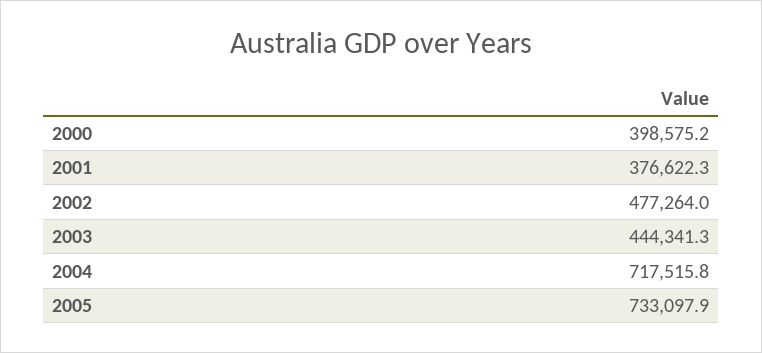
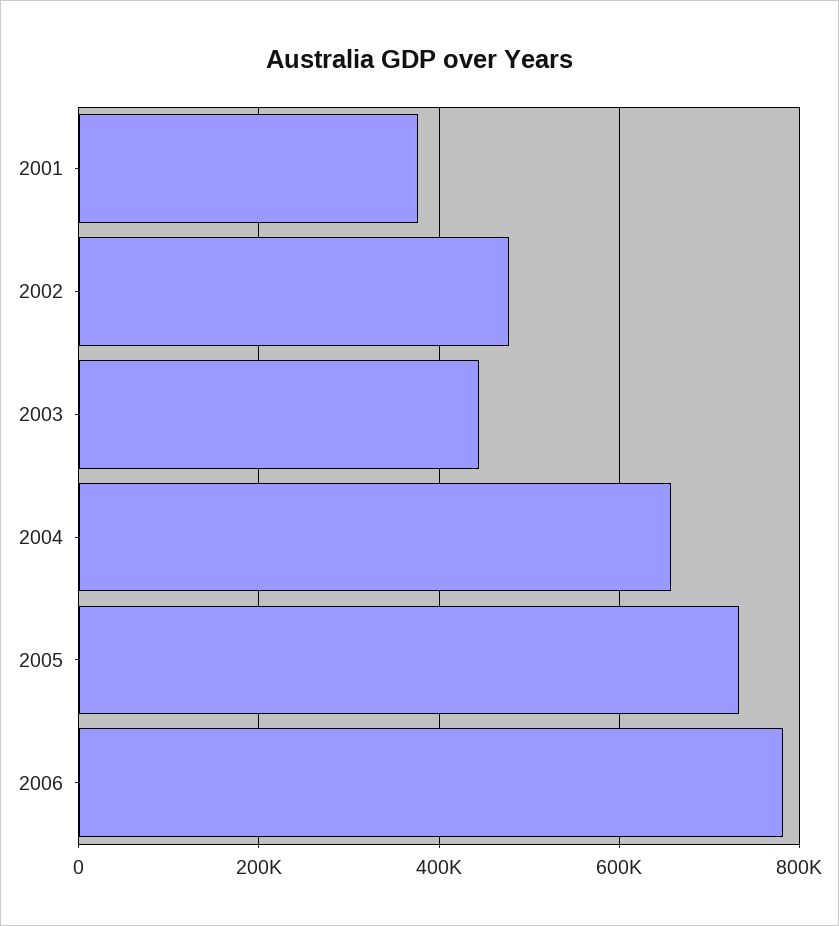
2000: 398575.2 -> none
2004: 717515.8 -> 660000
2006: none -> 780000

